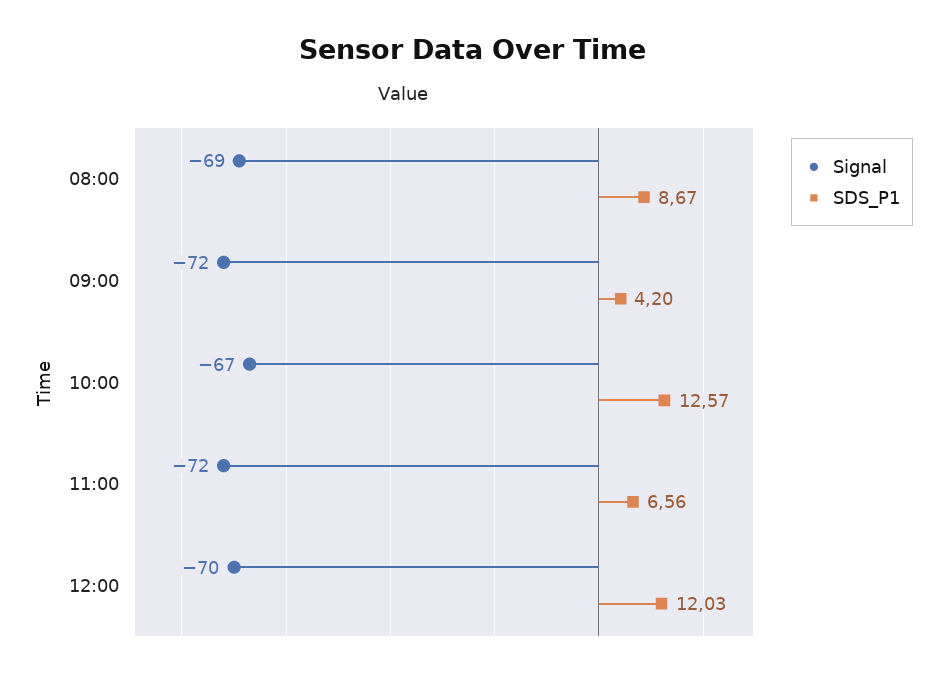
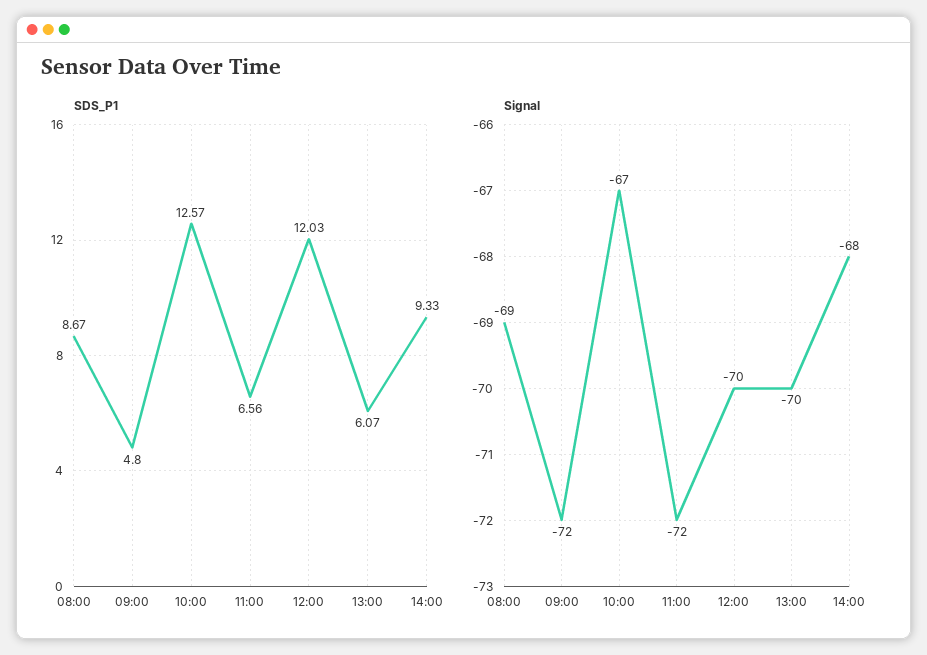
SDS_P1, 09:00: 4.2 -> 4.8
SDS_P1, 13:00: none -> 6.07
SDS_P1, 14:00: none -> 9.33
Signal, 13:00: none -> -70
Signal, 14:00: none -> -68

